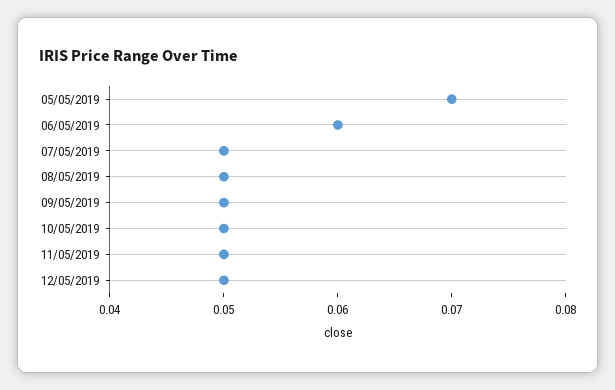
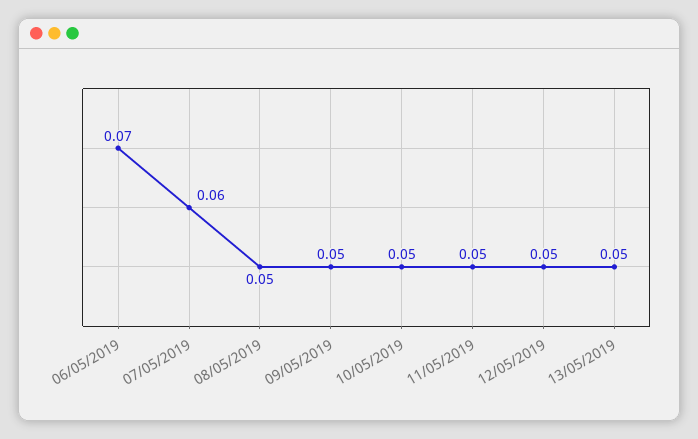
05/05/2019: 0.07 -> none
06/05/2019: 0.06 -> 0.07
07/05/2019: 0.05 -> 0.06
13/05/2019: none -> 0.05

